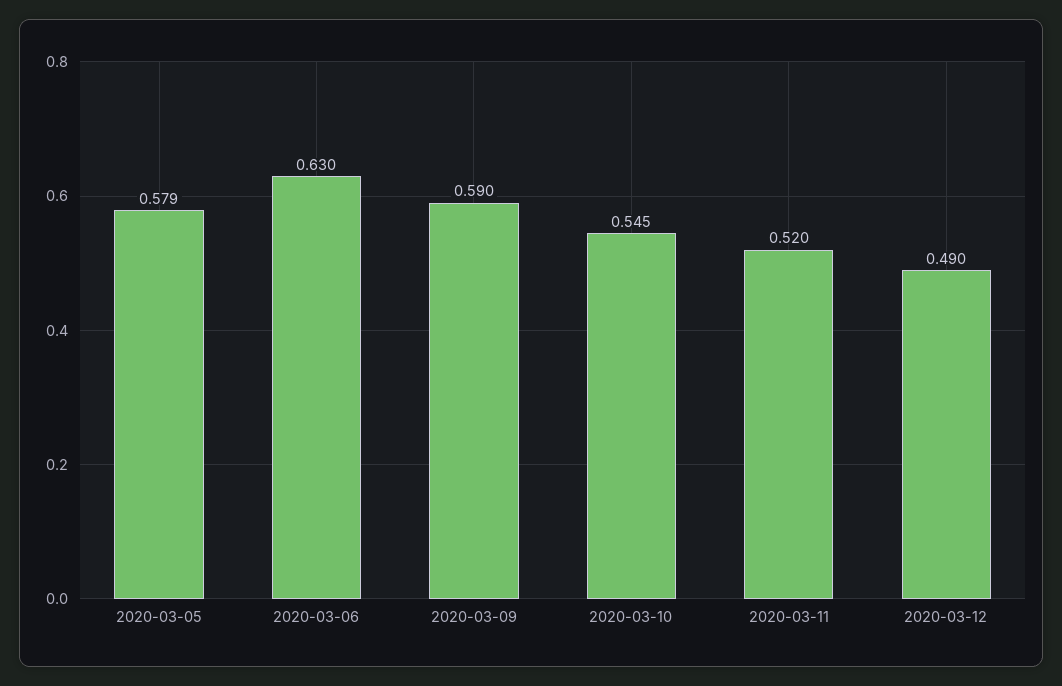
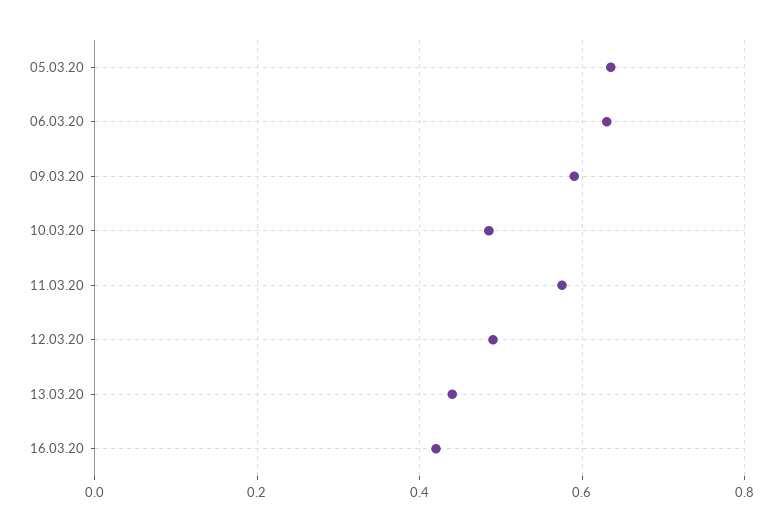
2020-03-05: 0.579 -> 0.64
2020-03-10: 0.545 -> 0.48
2020-03-11: 0.52 -> 0.58
13.03.20: none -> 0.44
16.03.20: none -> 0.42

